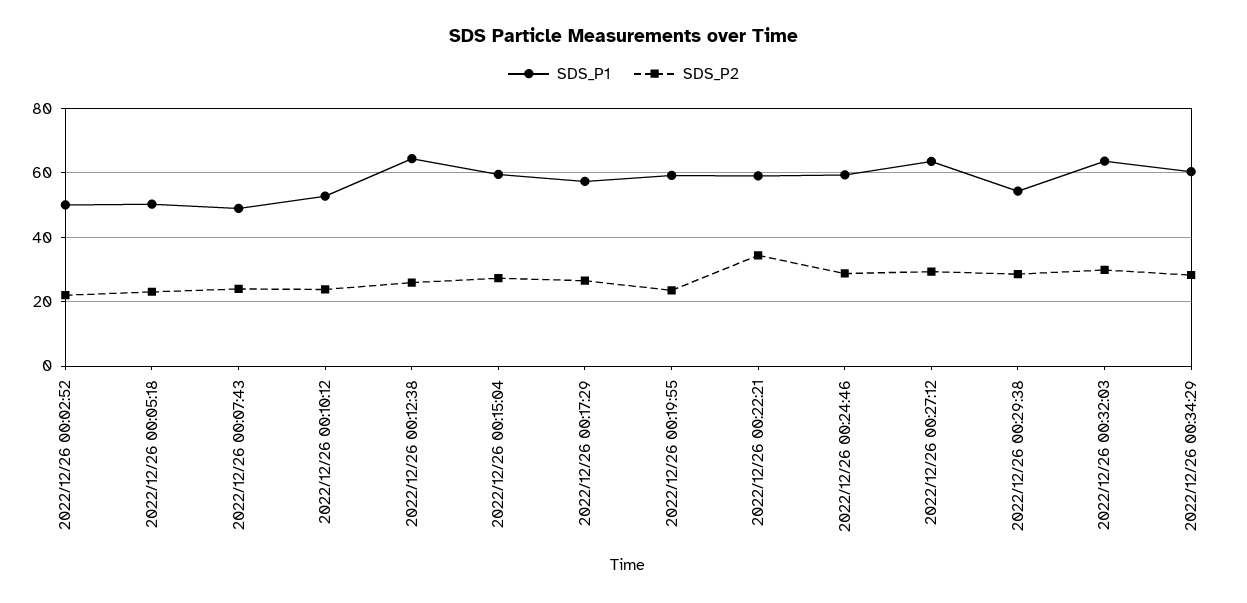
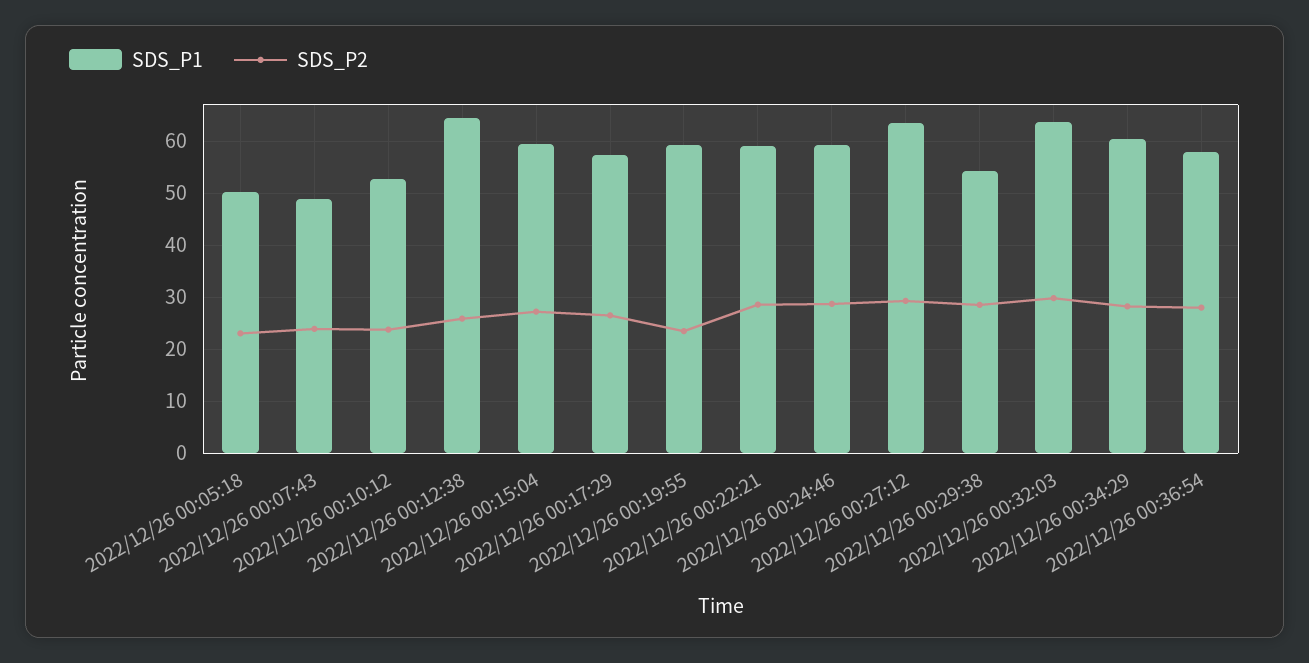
SDS_P1, 2022/12/26 00:02:52: 50 -> none
SDS_P2, 2022/12/26 00:02:52: 22 -> none
SDS_P2, 2022/12/26 00:22:21: 34 -> 28
SDS_P1, 2022/12/26 00:36:54: none -> 58
SDS_P2, 2022/12/26 00:36:54: none -> 28

